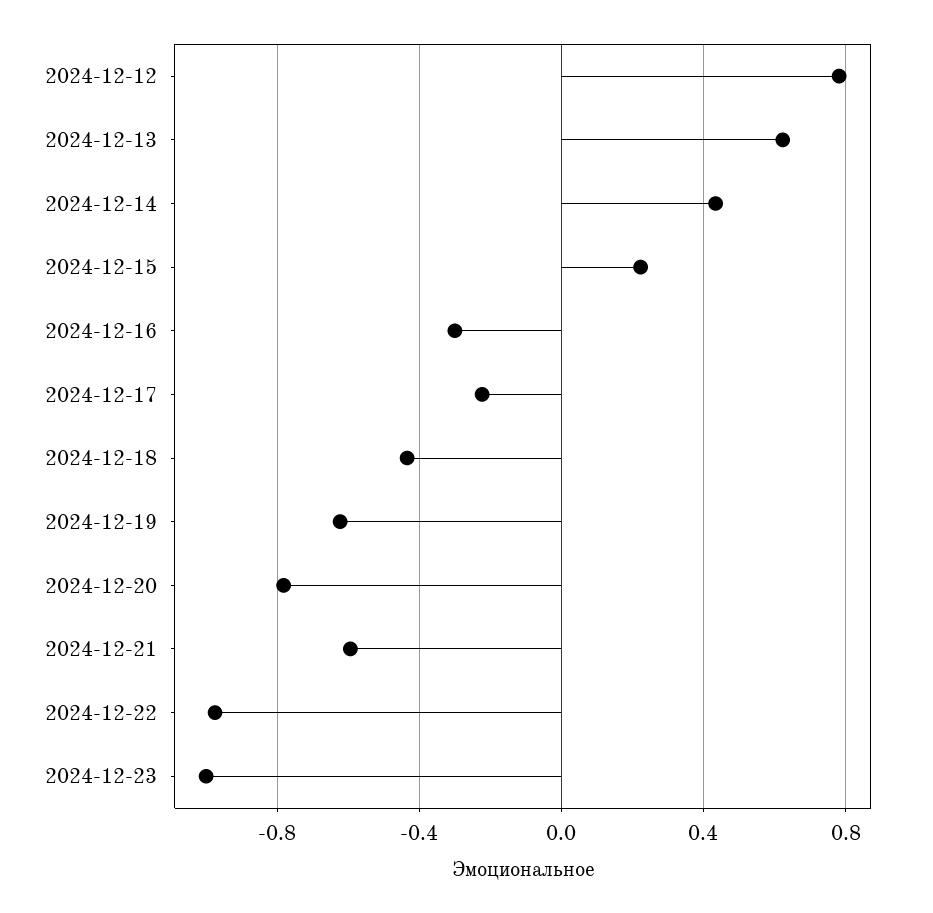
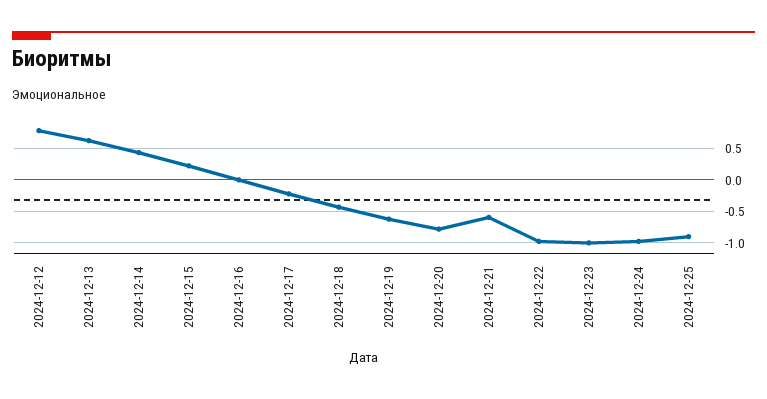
2024-12-16: -0.3 -> 0
2024-12-24: none -> -1
2024-12-25: none -> -0.9

